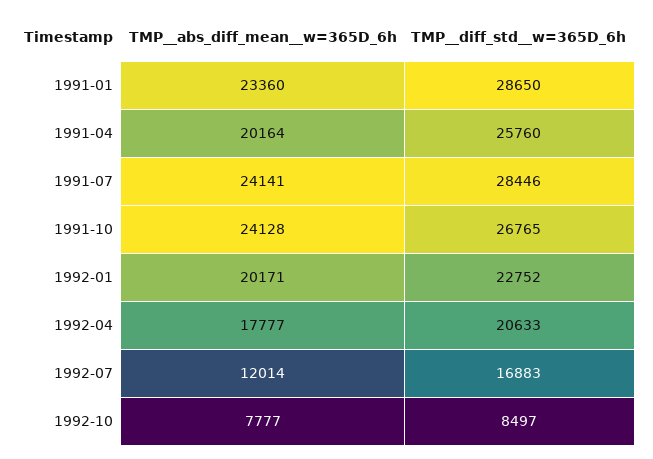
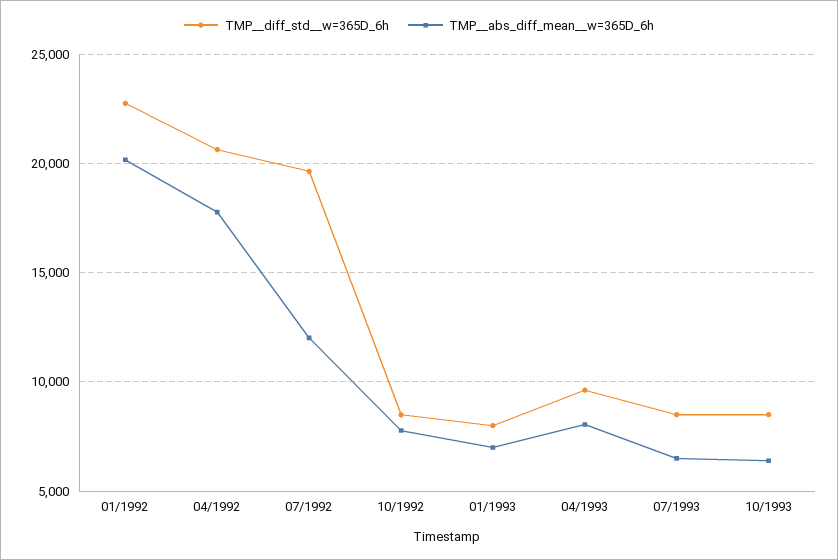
TMP__abs_diff_mean__w=365D_6h, 1991-01: 23360 -> none
TMP__diff_std__w=365D_6h, 1991-01: 28650 -> none
TMP__abs_diff_mean__w=365D_6h, 1991-04: 20164 -> none
TMP__diff_std__w=365D_6h, 1991-04: 25760 -> none
TMP__abs_diff_mean__w=365D_6h, 1991-07: 24141 -> none
TMP__diff_std__w=365D_6h, 1991-07: 28446 -> none
TMP__abs_diff_mean__w=365D_6h, 1991-10: 24128 -> none
TMP__diff_std__w=365D_6h, 1991-10: 26765 -> none
TMP__diff_std__w=365D_6h, 1992-07: 16883 -> 19500
TMP__diff_std__w=365D_6h, 01/1993: none -> 8000
TMP__abs_diff_mean__w=365D_6h, 01/1993: none -> 7000
TMP__diff_std__w=365D_6h, 04/1993: none -> 9500
TMP__abs_diff_mean__w=365D_6h, 04/1993: none -> 8000
TMP__diff_std__w=365D_6h, 07/1993: none -> 8500
TMP__abs_diff_mean__w=365D_6h, 07/1993: none -> 6500
TMP__diff_std__w=365D_6h, 10/1993: none -> 8500
TMP__abs_diff_mean__w=365D_6h, 10/1993: none -> 6500

